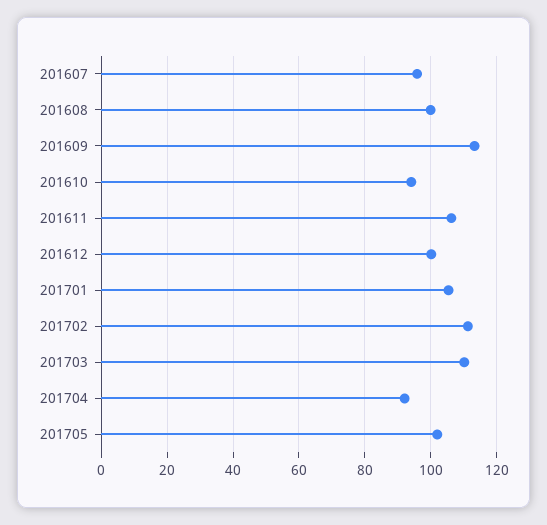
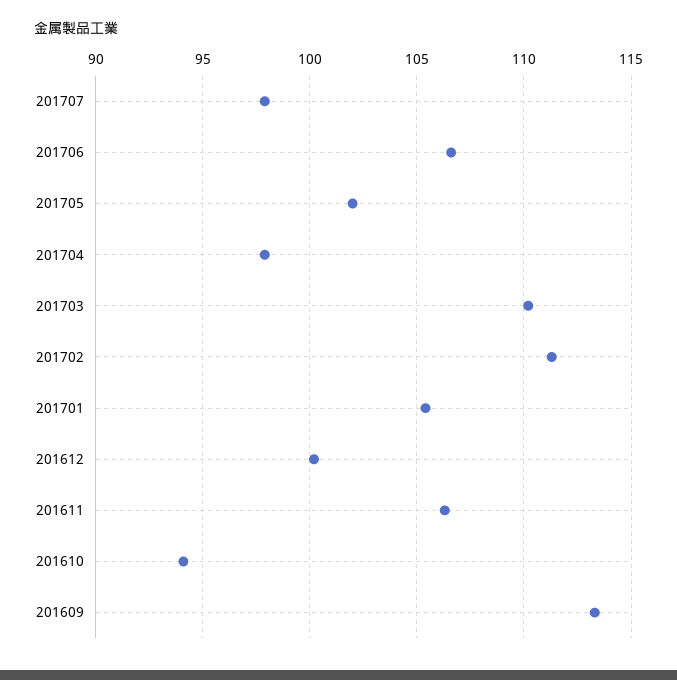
201607: 96 -> none
201608: 100 -> none
201704: 92 -> 98
201707: none -> 98
201706: none -> 106.5

